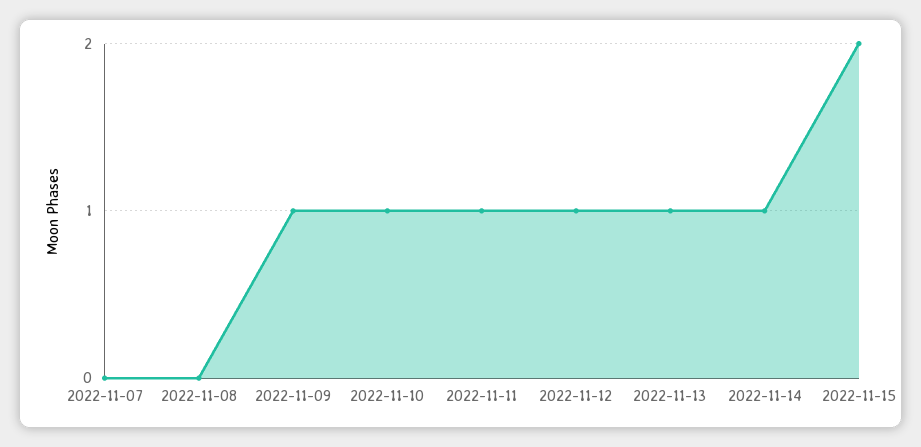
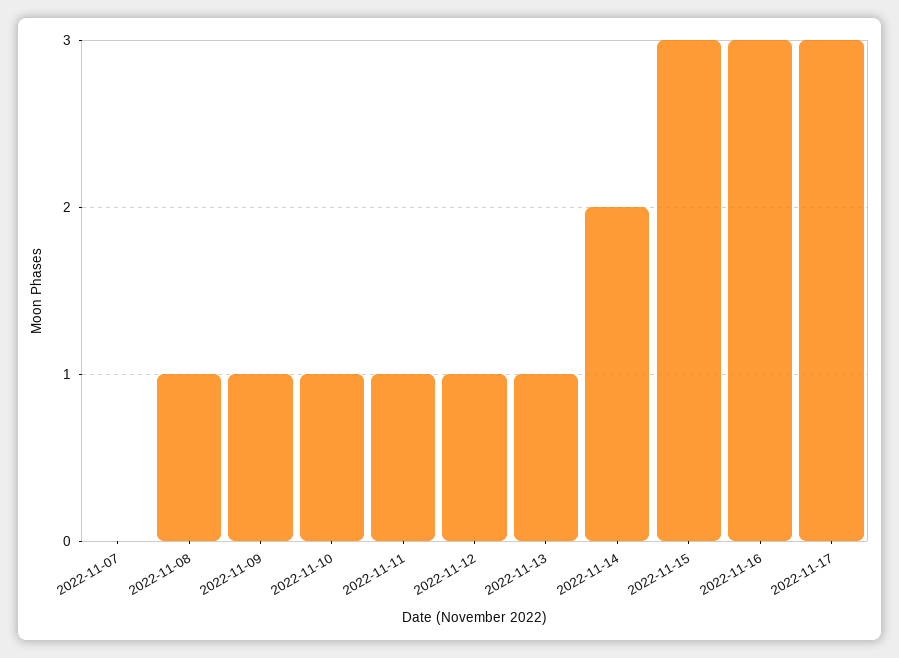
2022-11-08: 0 -> 1
2022-11-14: 1 -> 2
2022-11-15: 2 -> 3
2022-11-16: none -> 3
2022-11-17: none -> 3

